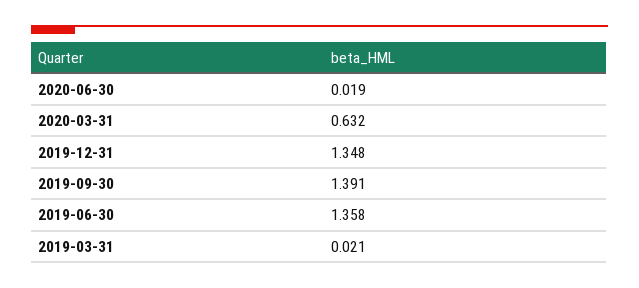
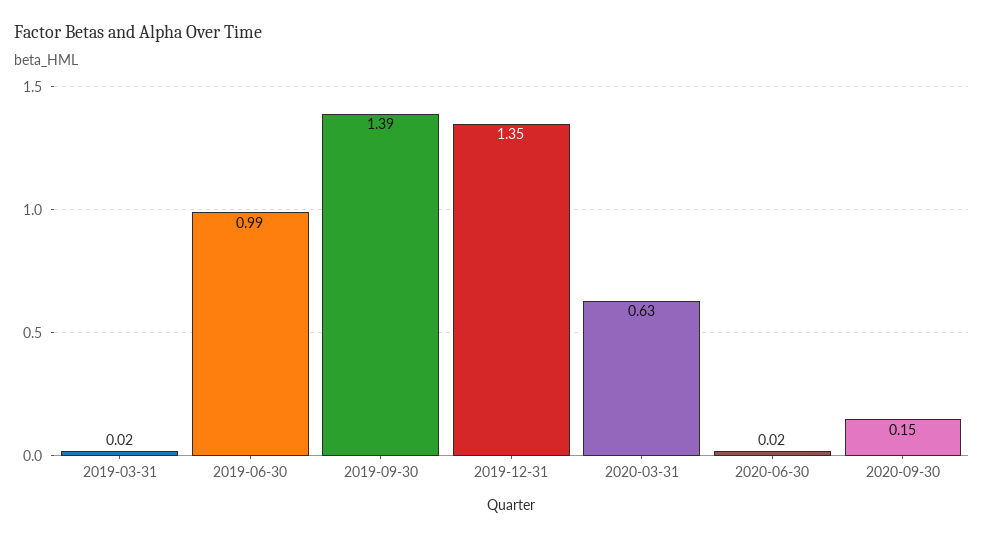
2019-06-30: 1.358 -> 0.99
2020-09-30: none -> 0.15

